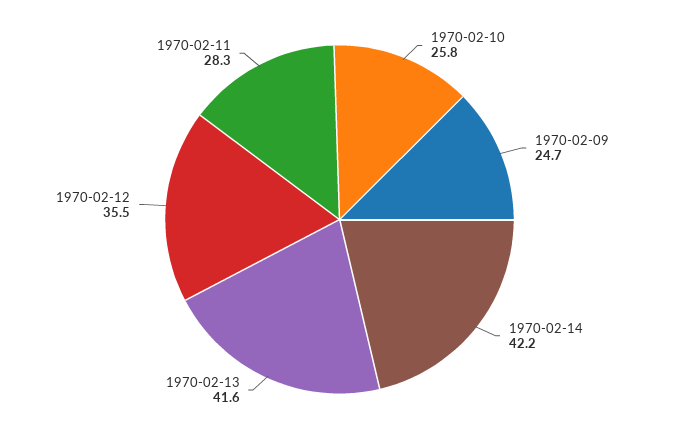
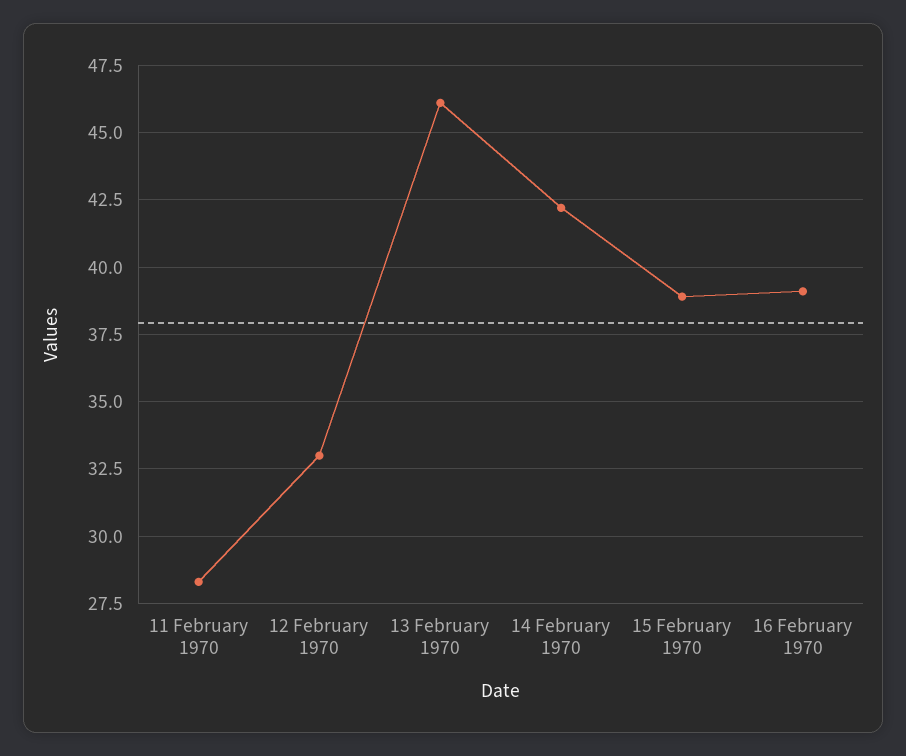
1970-02-10: 25.8 -> none
1970-02-09: 24.7 -> none
1970-02-13: 41.6 -> 46
1970-02-12: 35.5 -> 33
15 February 1970: none -> 39
16 February 1970: none -> 39

